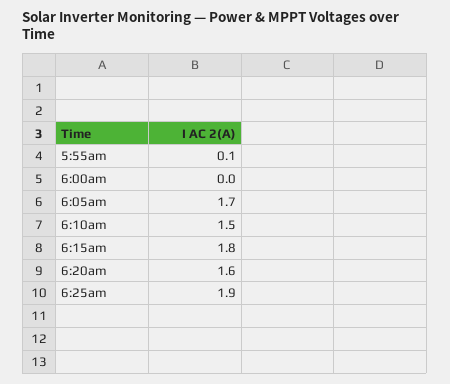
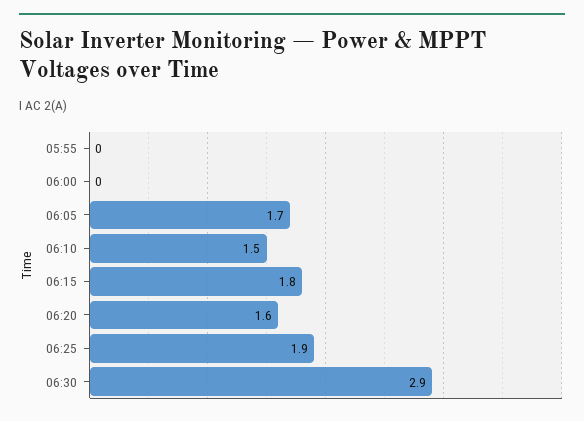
5:55am: 0.1 -> 0
06:30: none -> 2.9

